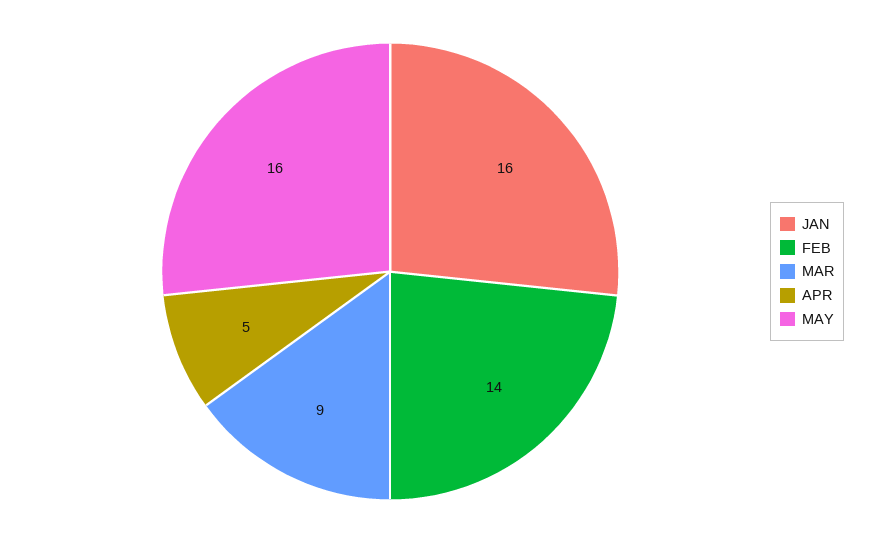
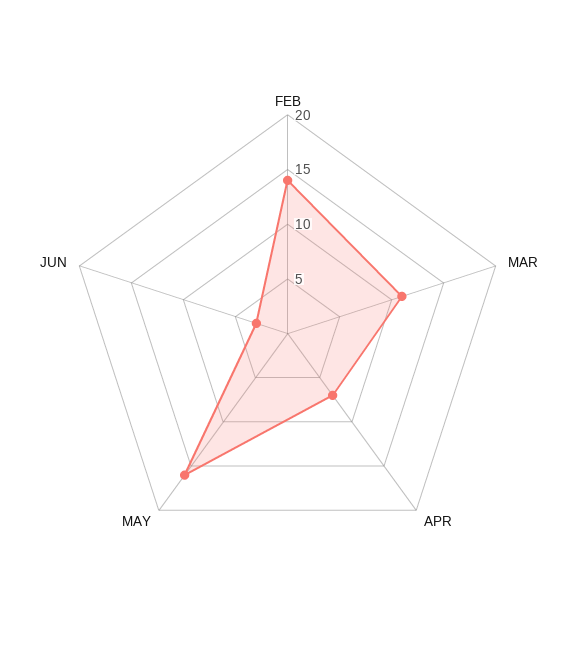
JAN: 16 -> none
MAR: 9 -> 11
APR: 5 -> 7
JUN: none -> 3

